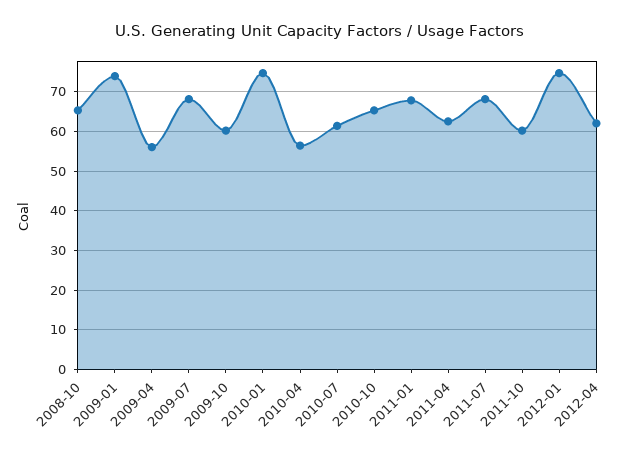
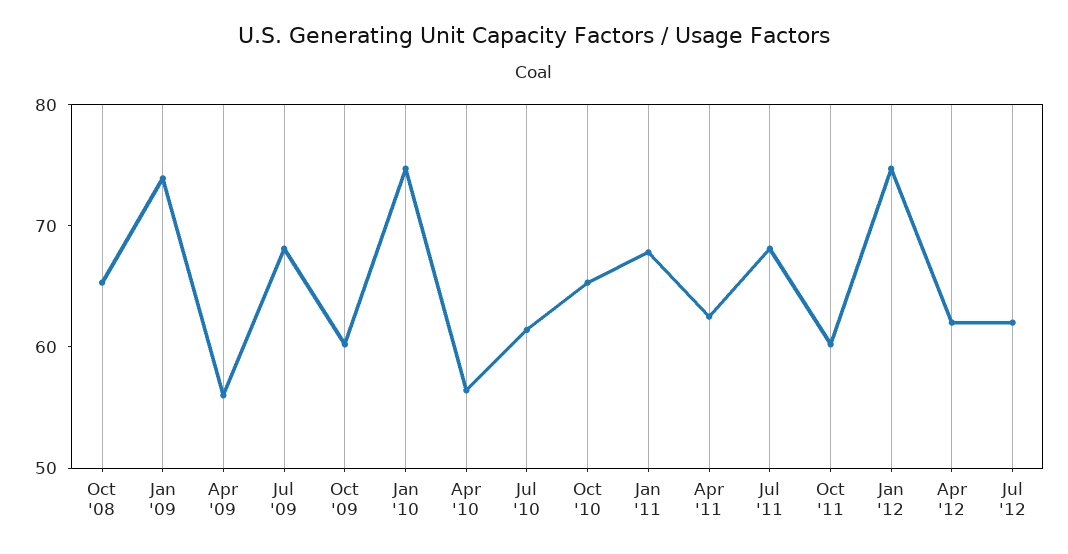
Jul '12: none -> 62

